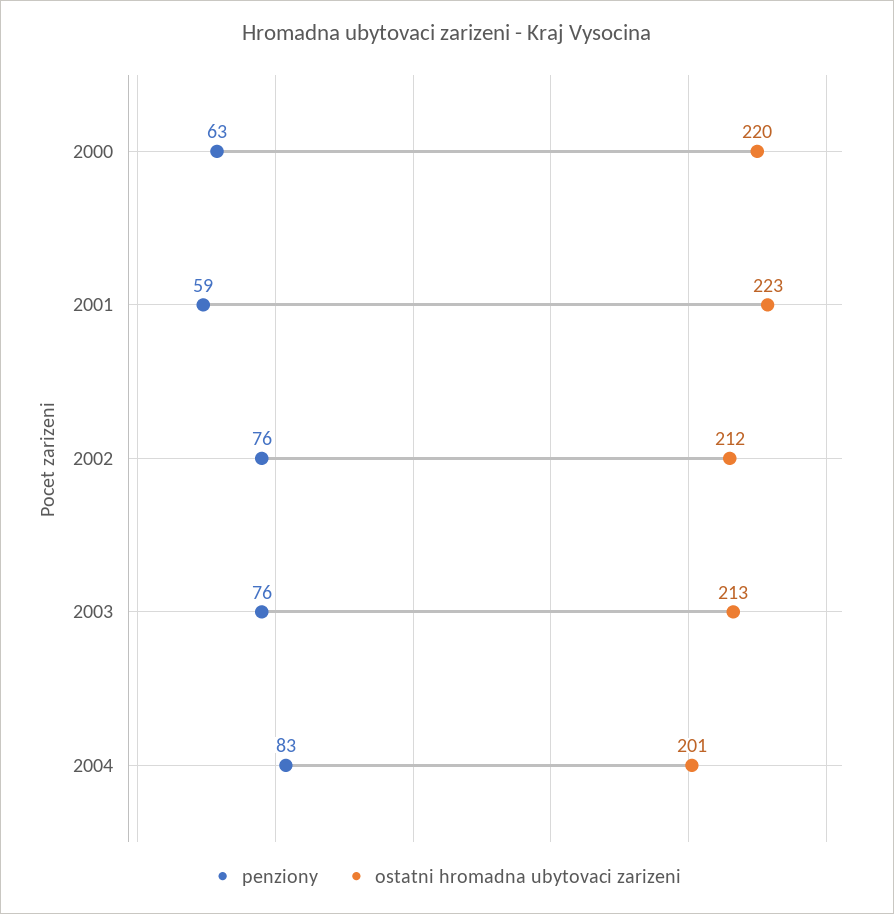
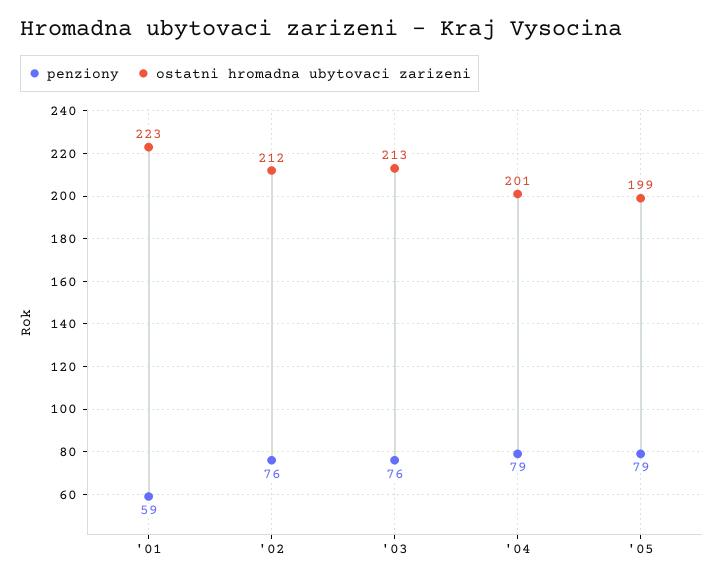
penziony, 2000: 63 -> none
ostatni hromadna ubytovaci zarizeni, 2000: 220 -> none
penziony, 2004: 83 -> 79
penziony, '05: none -> 79
ostatni hromadna ubytovaci zarizeni, '05: none -> 199

